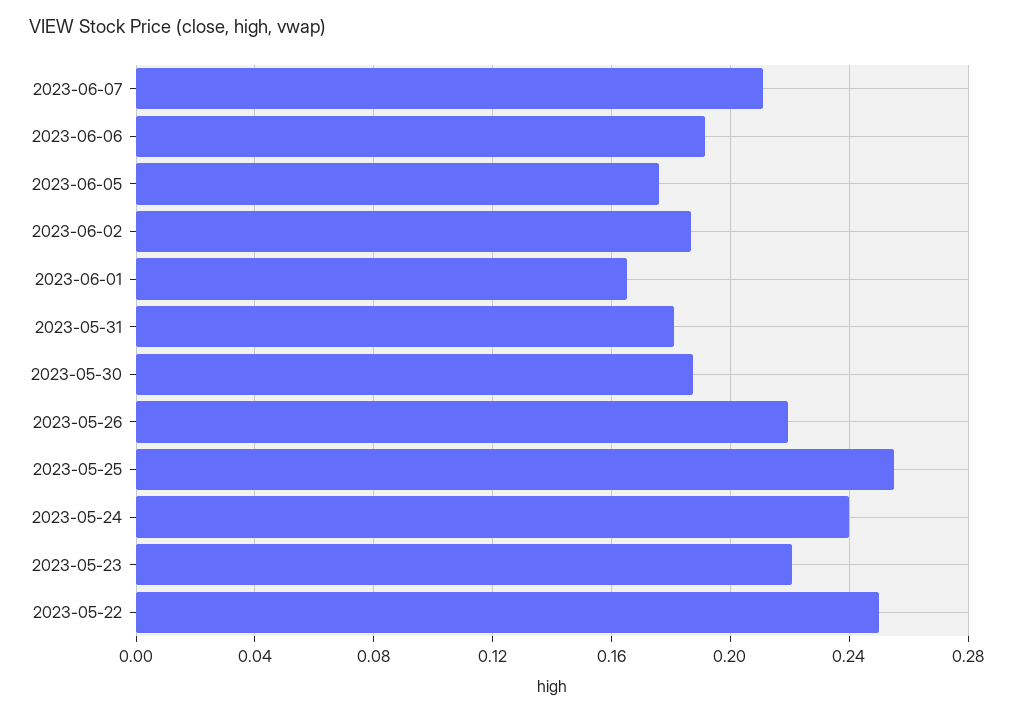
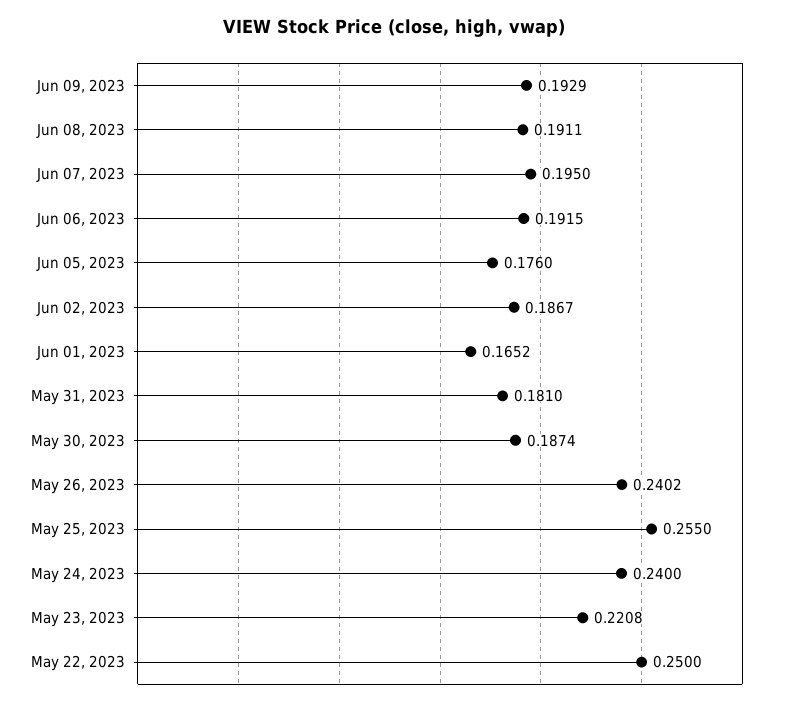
2023-06-07: 0.21 -> 0.195
2023-05-26: 0.22 -> 0.2402
Jun 09, 2023: none -> 0.1929
Jun 08, 2023: none -> 0.1911

